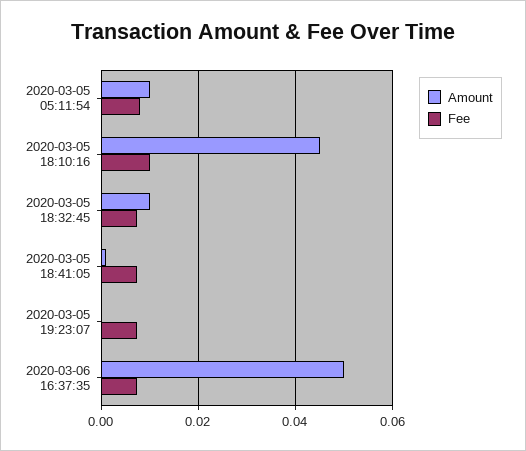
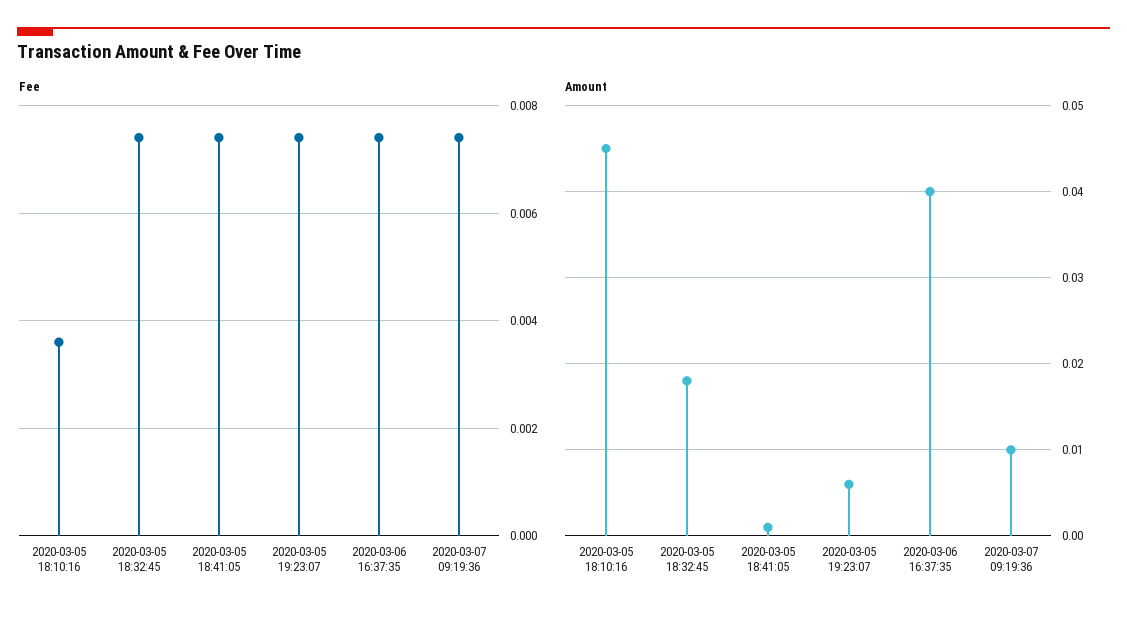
Amount, 2020-03-05 05:11:54: 0.01 -> none
Fee, 2020-03-05 05:11:54: 0.008 -> none
Fee, 2020-03-05 18:10:16: 0.01 -> 0.0035
Amount, 2020-03-05 18:32:45: 0.01 -> 0.018
Amount, 2020-03-05 19:23:07: 0 -> 0.006
Amount, 2020-03-06 16:37:35: 0.05 -> 0.04
Fee, 2020-03-07 09:19:36: none -> 0.0075
Amount, 2020-03-07 09:19:36: none -> 0.01

